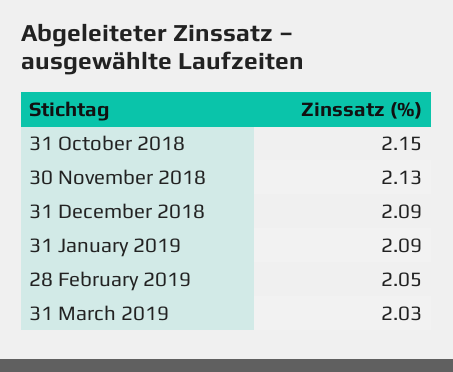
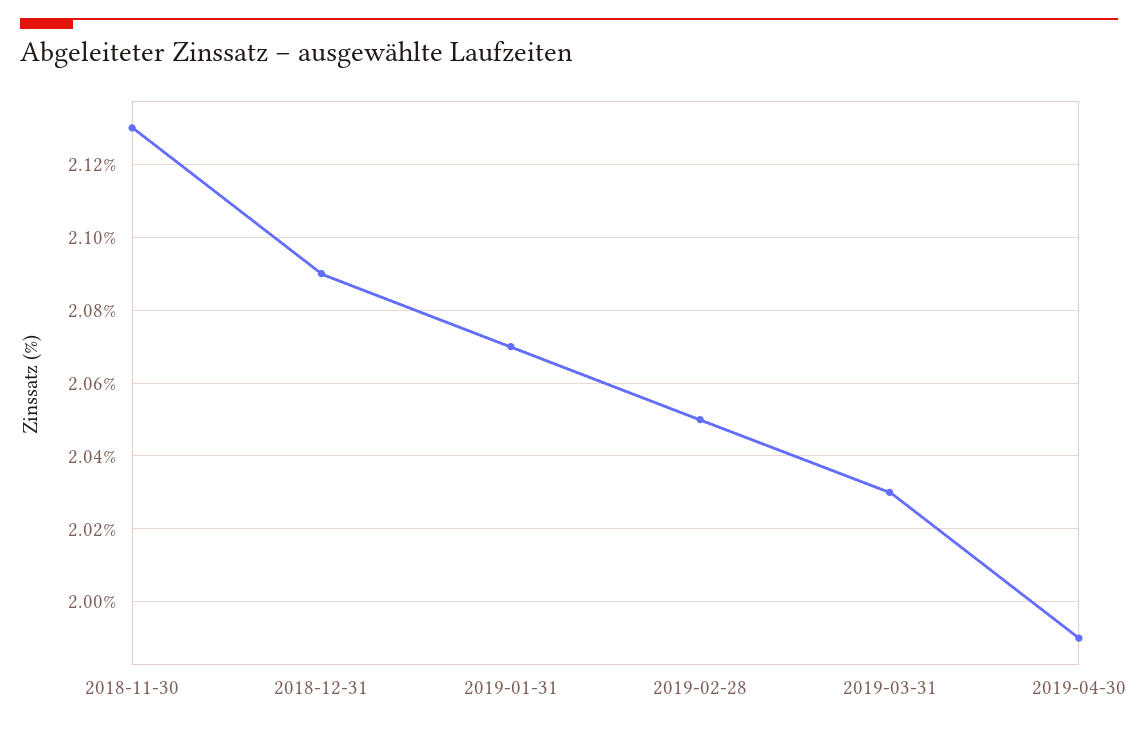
31 October 2018: 2.15 -> none
31 January 2019: 2.09 -> 2.07
2019-04-30: none -> 1.99

